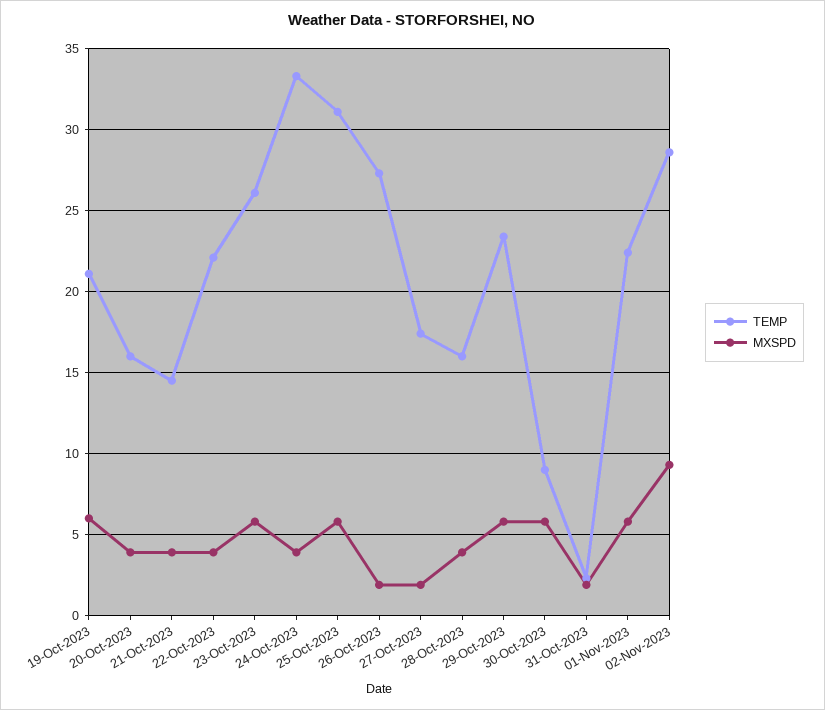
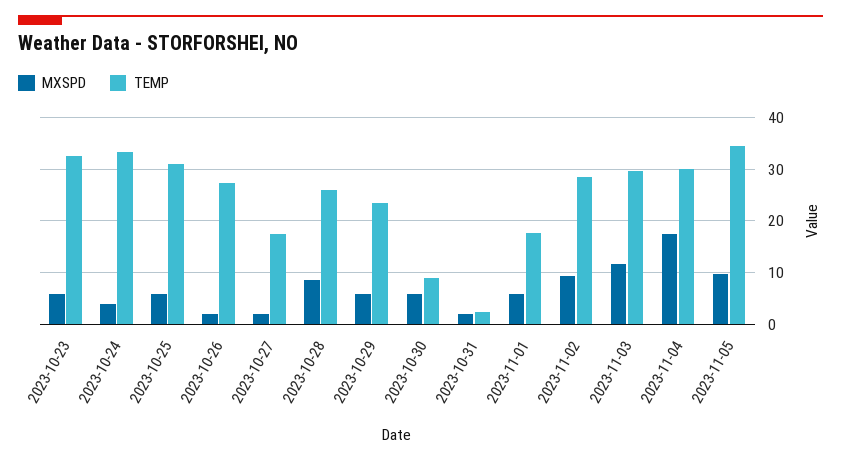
TEMP, 19-Oct-2023: 21 -> none
MXSPD, 19-Oct-2023: 6 -> none
TEMP, 20-Oct-2023: 16 -> none
MXSPD, 20-Oct-2023: 4 -> none
TEMP, 21-Oct-2023: 14.5 -> none
MXSPD, 21-Oct-2023: 4 -> none
TEMP, 22-Oct-2023: 22 -> none
MXSPD, 22-Oct-2023: 4 -> none
TEMP, 23-Oct-2023: 26 -> 32
TEMP, 28-Oct-2023: 16 -> 26
MXSPD, 28-Oct-2023: 4 -> 8
TEMP, 01-Nov-2023: 22.5 -> 18
MXSPD, 2023-11-03: none -> 12
TEMP, 2023-11-03: none -> 30
MXSPD, 2023-11-04: none -> 18
TEMP, 2023-11-04: none -> 30
MXSPD, 2023-11-05: none -> 10
TEMP, 2023-11-05: none -> 34

